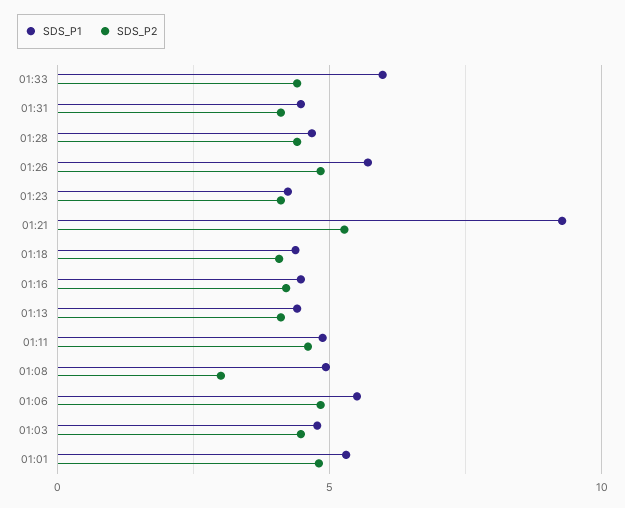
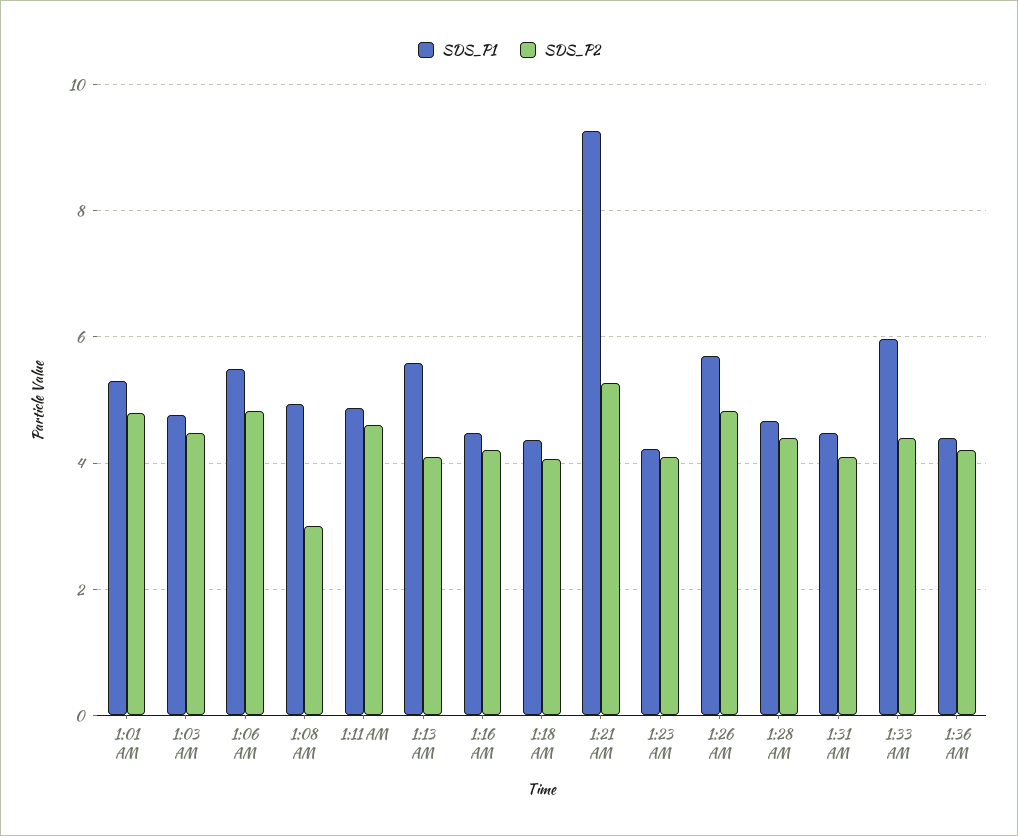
SDS_P1, 01:13: 4.5 -> 5.6
SDS_P1, 1:36 AM: none -> 4.4
SDS_P2, 1:36 AM: none -> 4.2

